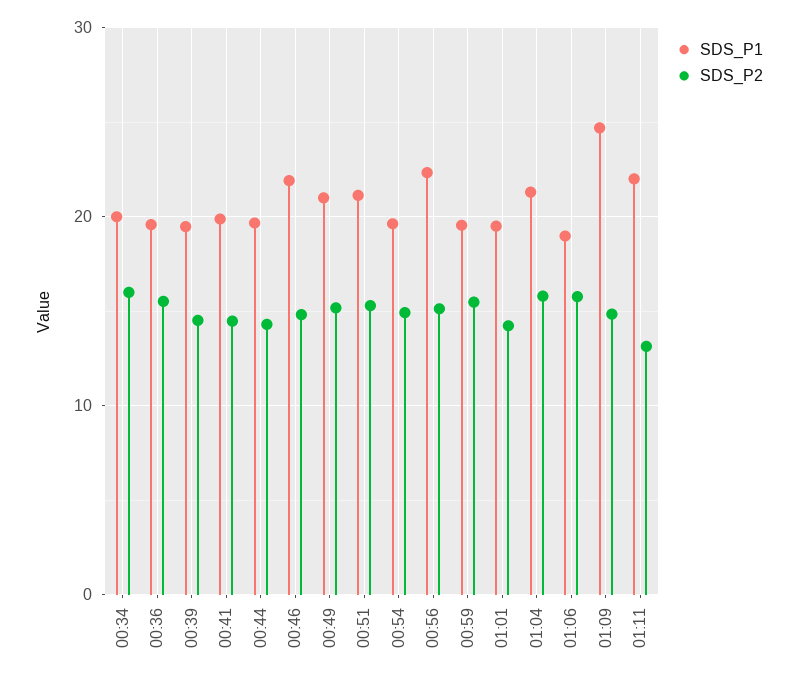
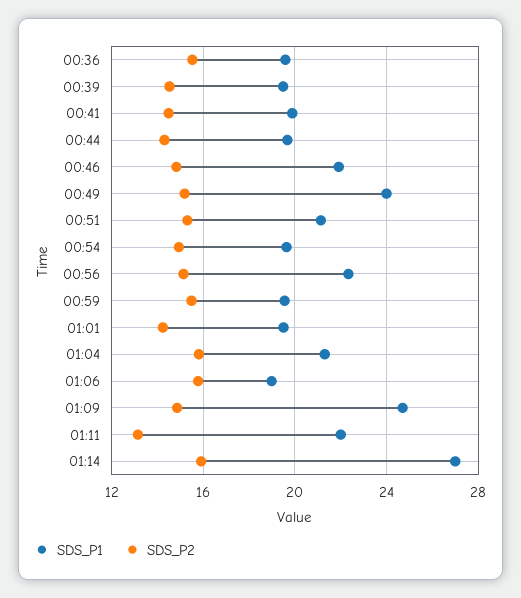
SDS_P1, 00:34: 20 -> none
SDS_P2, 00:34: 16 -> none
SDS_P1, 00:49: 21 -> 24
SDS_P1, 01:14: none -> 27
SDS_P2, 01:14: none -> 16

